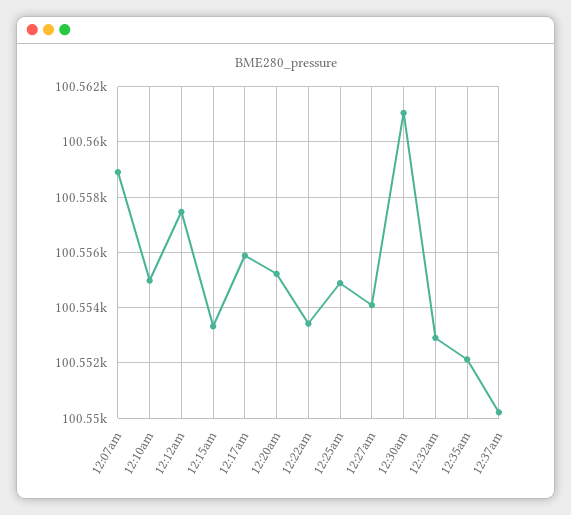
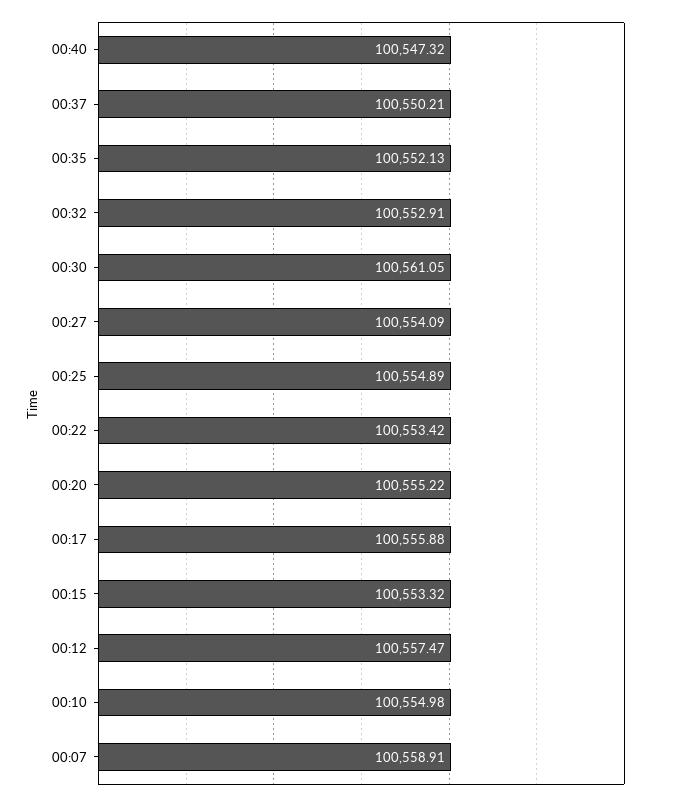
00:40: none -> 100547.32

